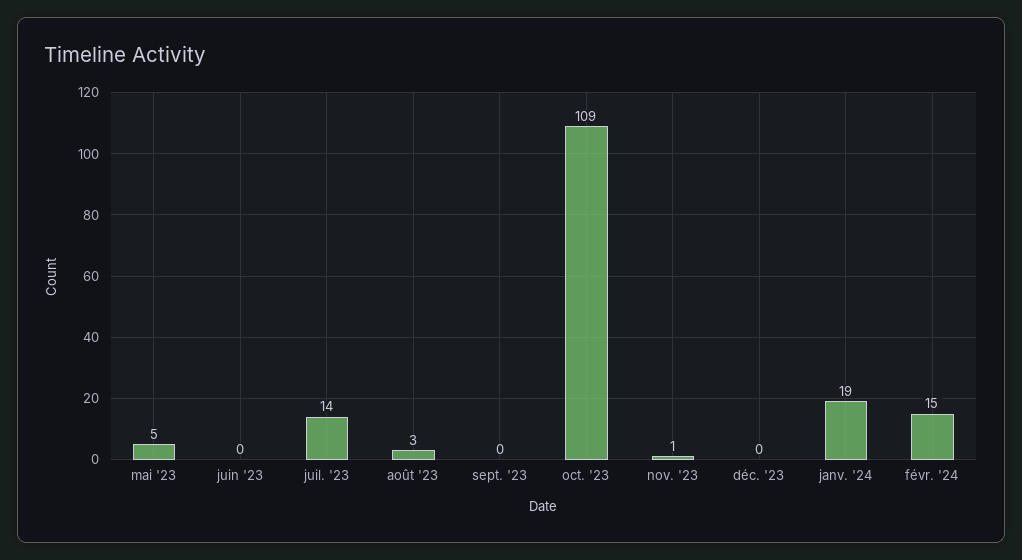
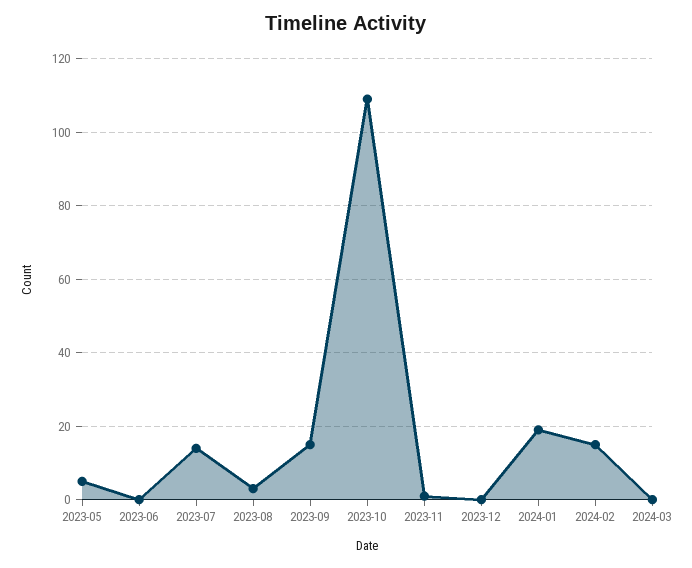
sept. '23: 0 -> 15
2024-03: none -> 0

